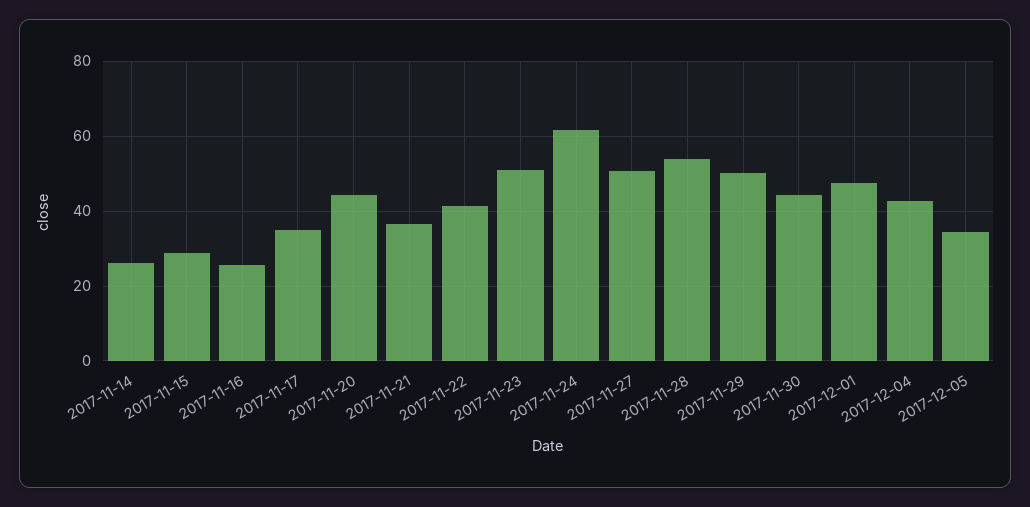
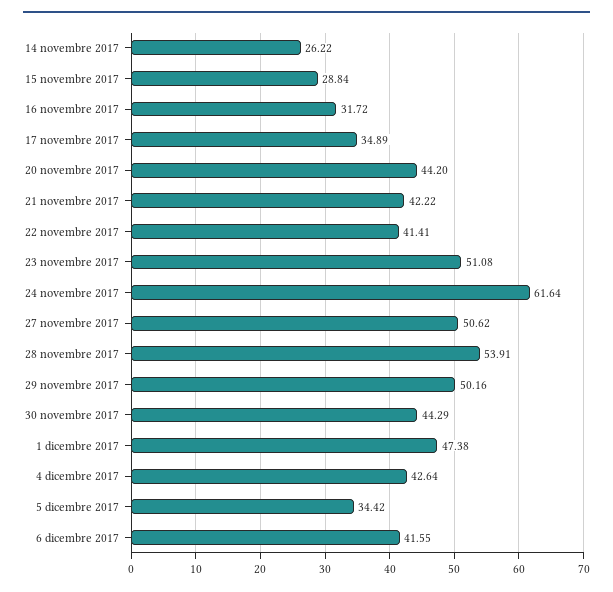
2017-11-16: 26 -> 31.72
2017-11-21: 36 -> 42.22
6 dicembre 2017: none -> 41.55

